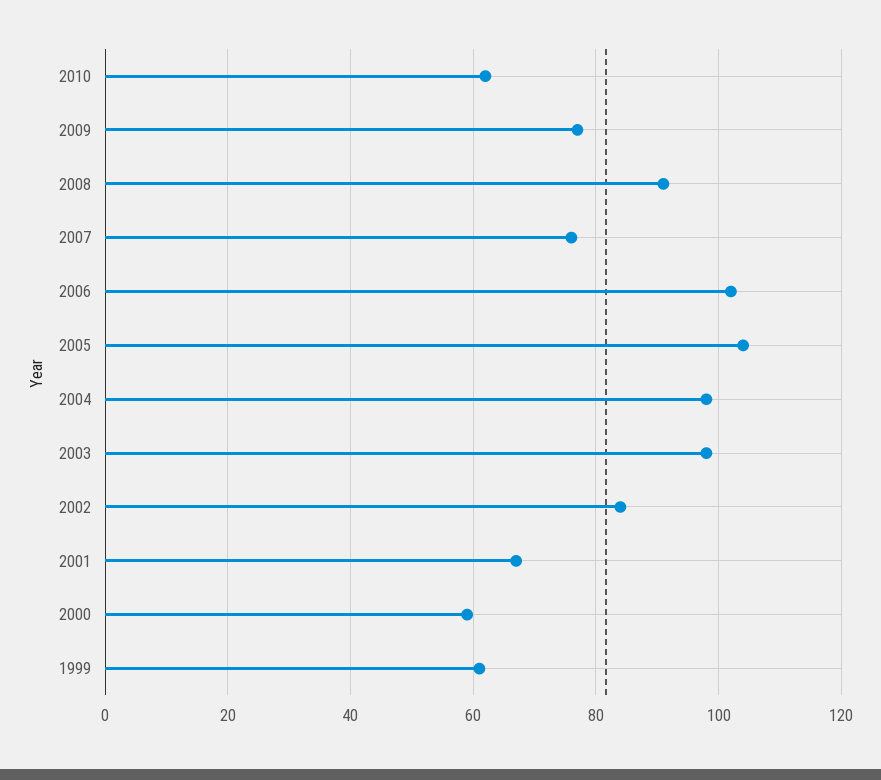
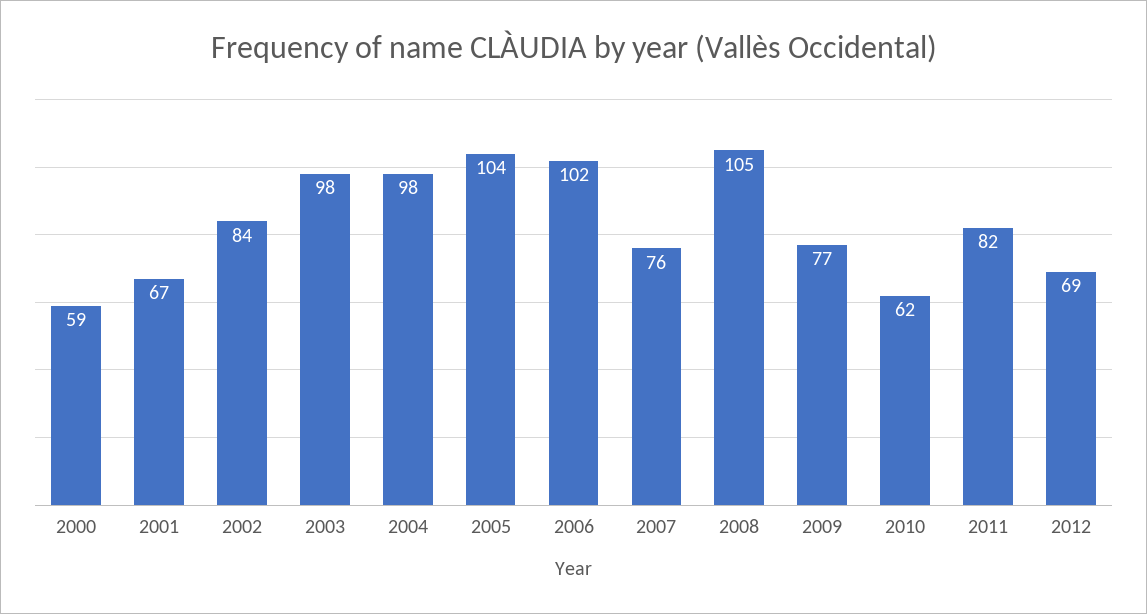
2008: 90 -> 105
1999: 60 -> none
2011: none -> 82
2012: none -> 69

